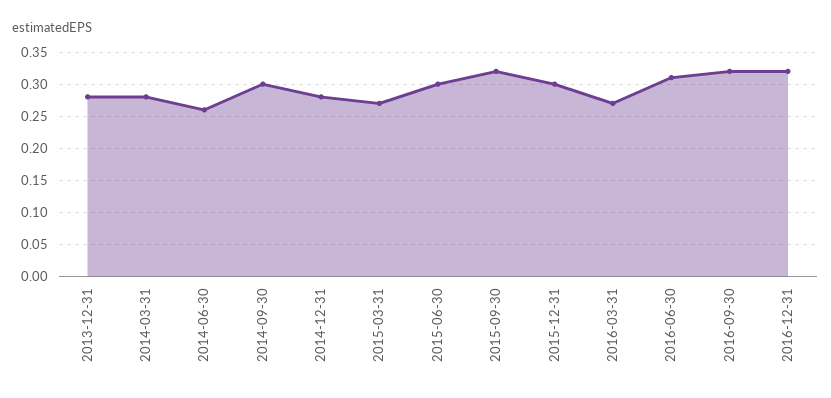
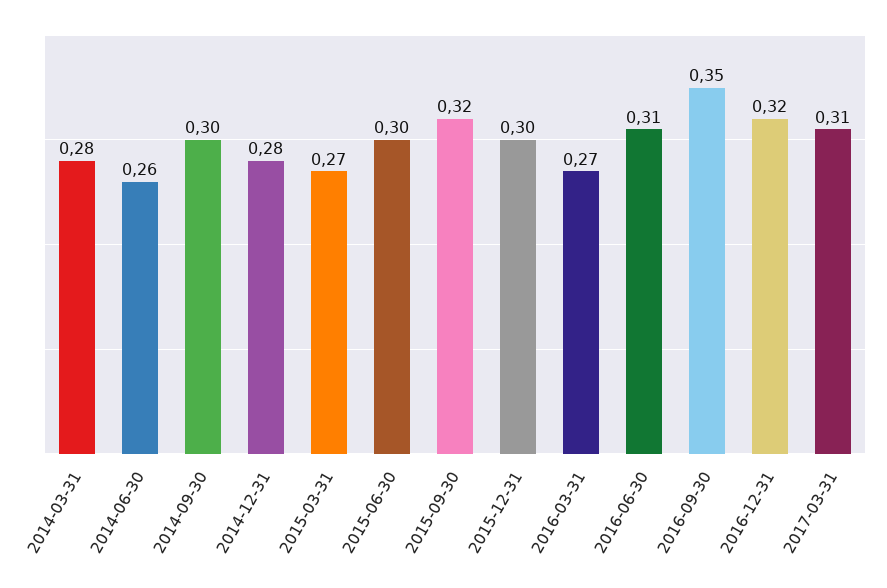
2013-12-31: 0.28 -> none
2016-09-30: 0.32 -> 0.35
2017-03-31: none -> 0.31

